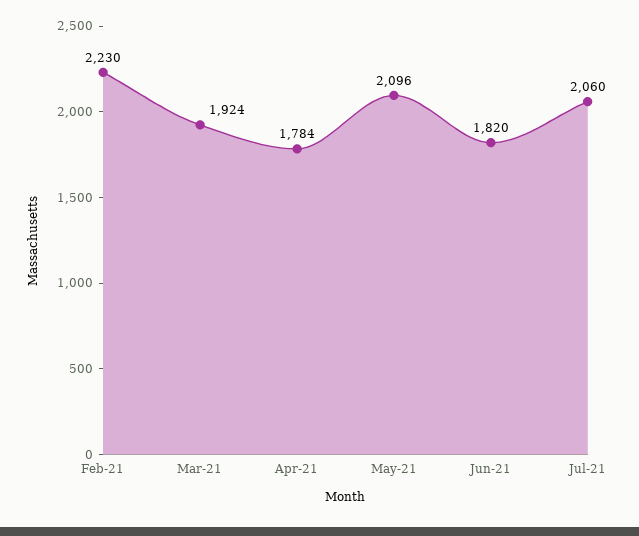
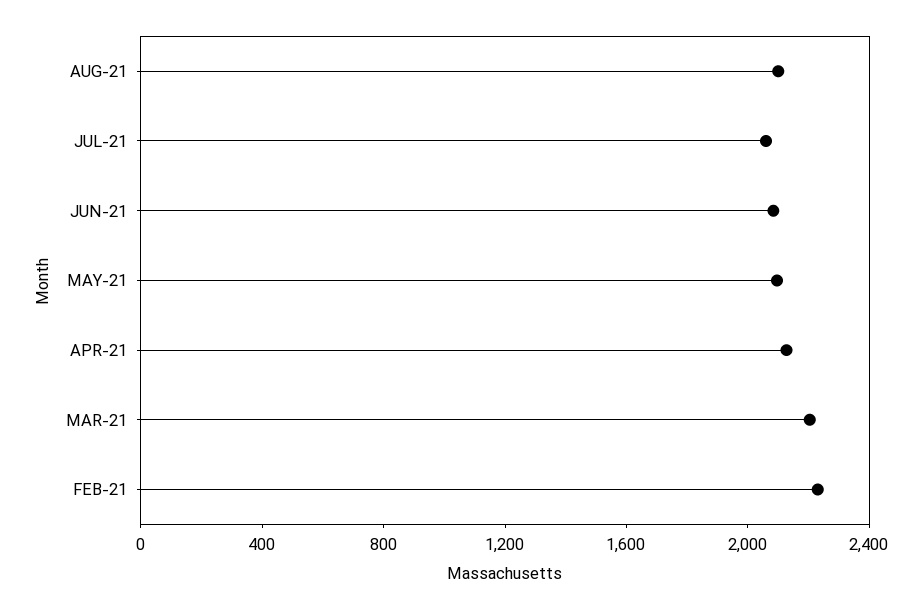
Mar-21: 1924 -> 2200
Apr-21: 1784 -> 2100
Jun-21: 1820 -> 2100
AUG-21: none -> 2100

